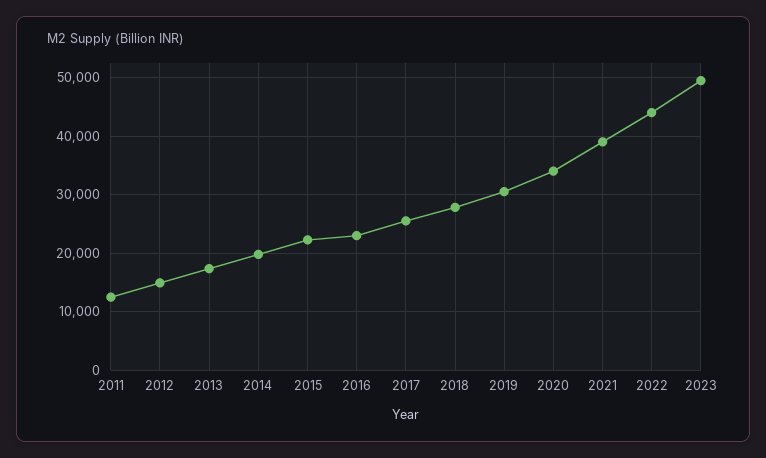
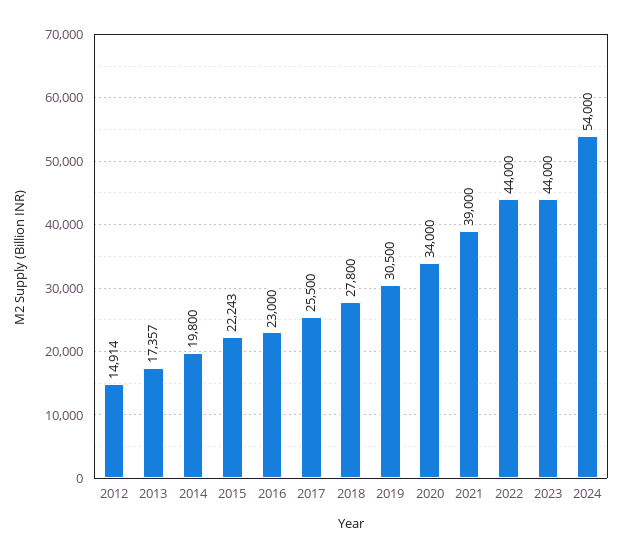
2011: 12000 -> none
2023: 50000 -> 44000
2024: none -> 54000

